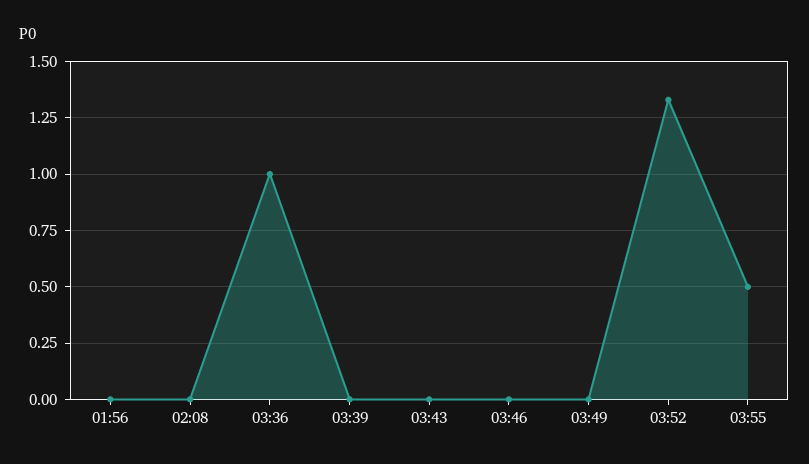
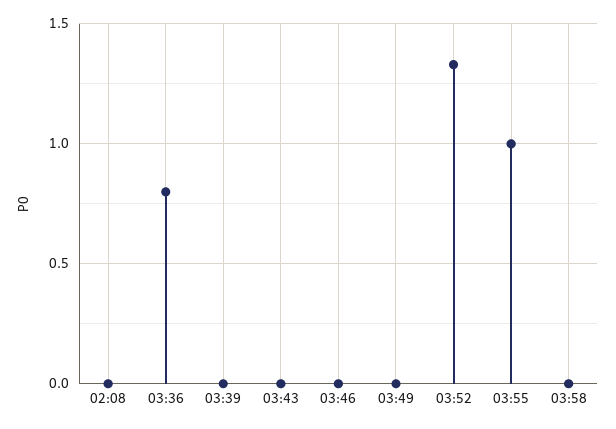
01:56: 0 -> none
03:36: 1 -> 0.8
03:55: 0.5 -> 1
03:58: none -> 0

